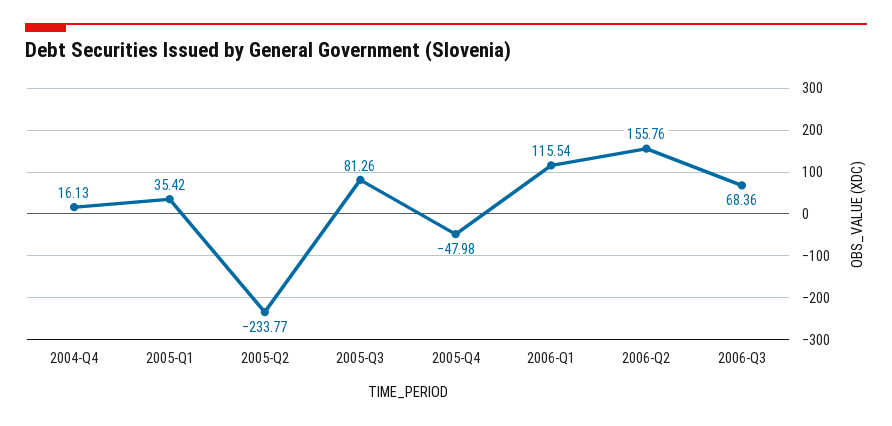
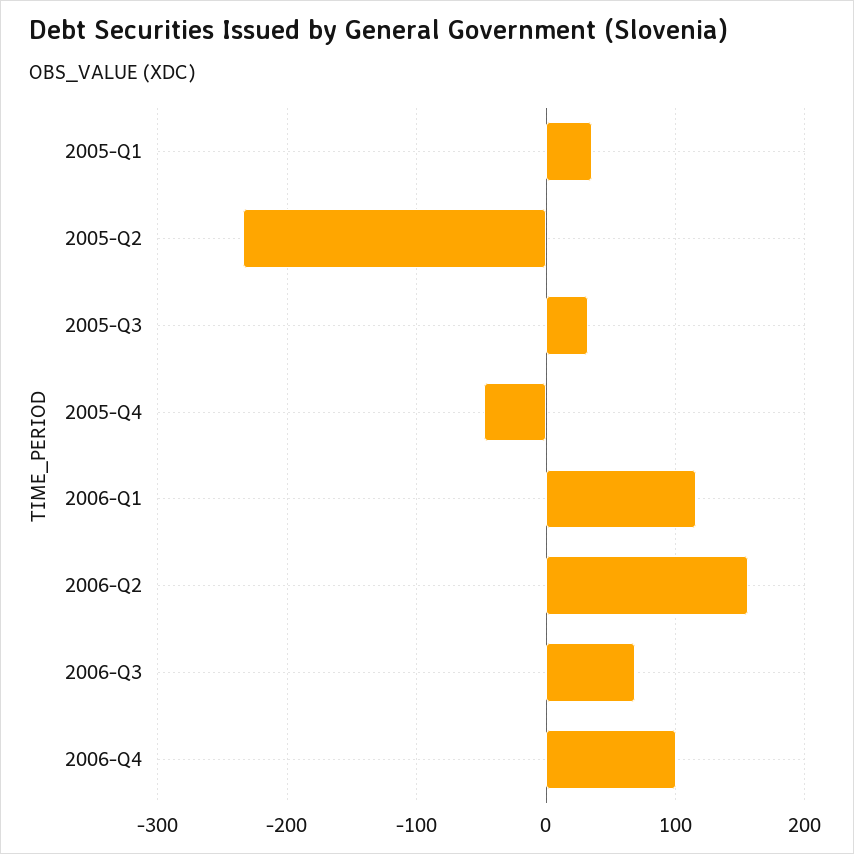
2004-Q4: 16.13 -> none
2005-Q3: 81.26 -> 30
2006-Q4: none -> 100

